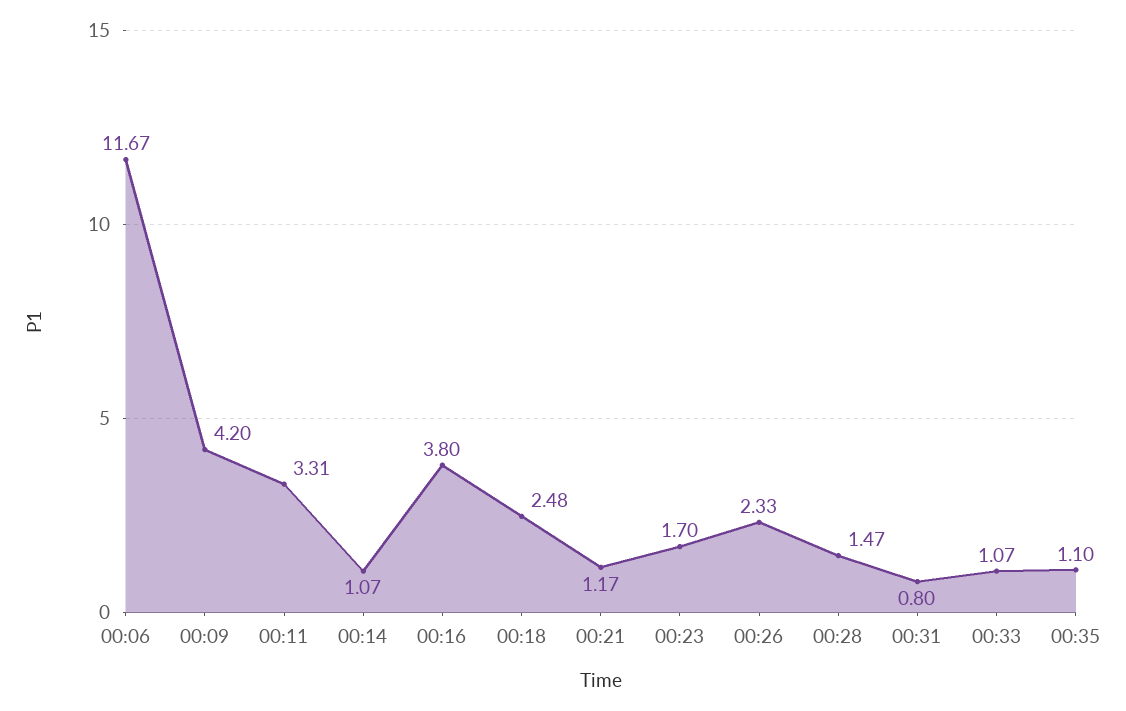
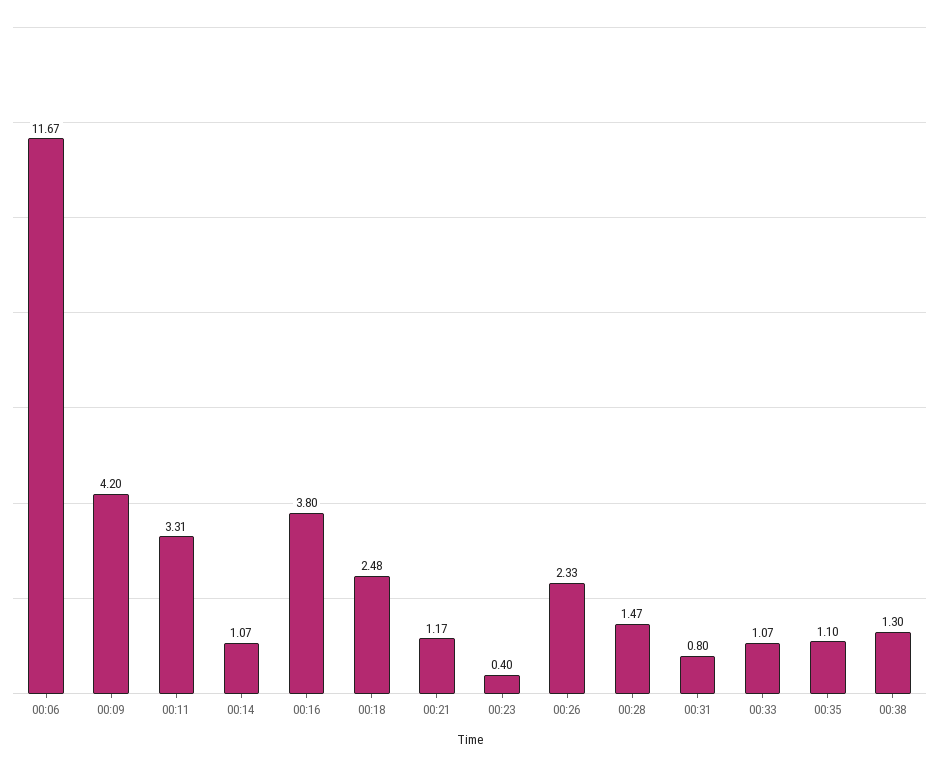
00:23: 1.7 -> 0.4
00:38: none -> 1.3

